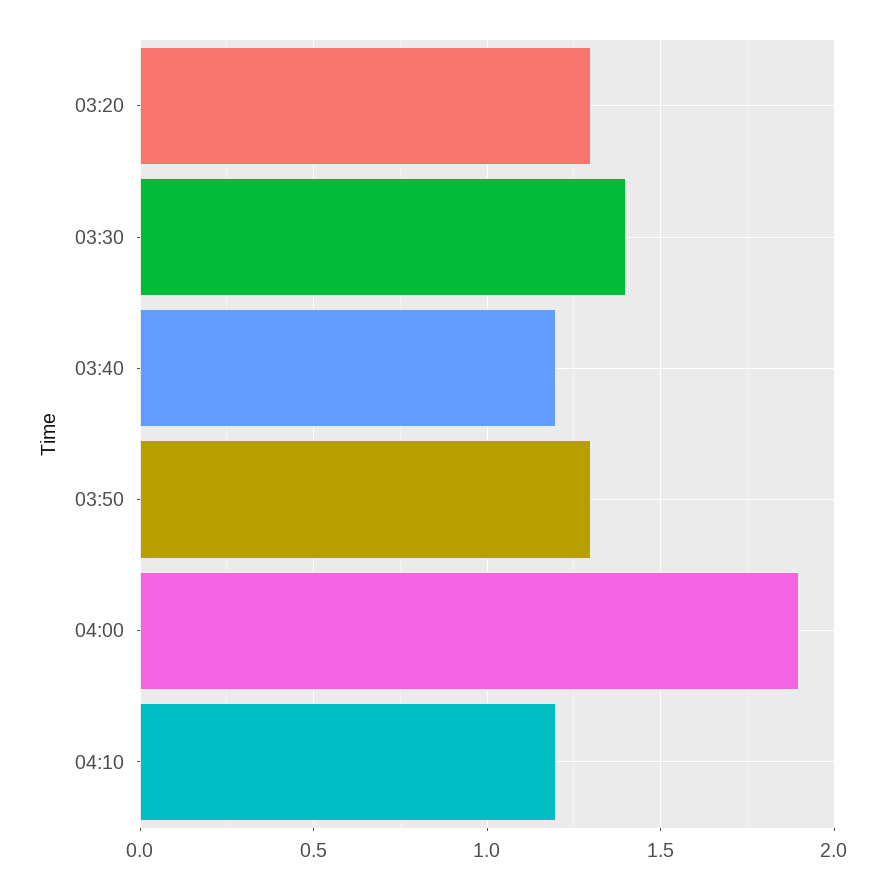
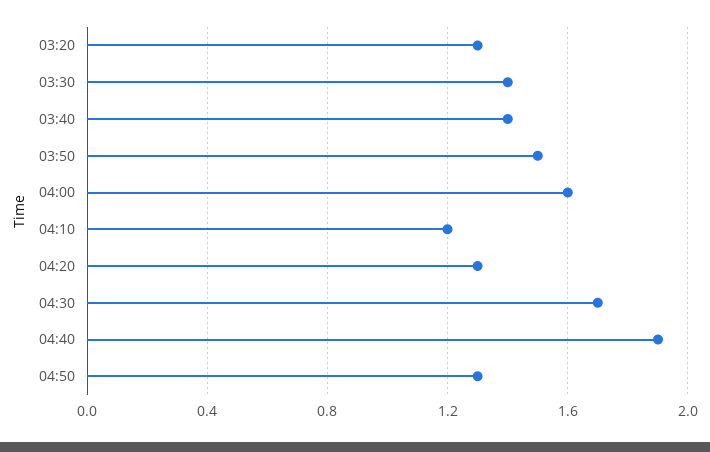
03:40: 1.2 -> 1.4
03:50: 1.3 -> 1.5
04:00: 1.9 -> 1.6
04:20: none -> 1.3
04:30: none -> 1.7
04:40: none -> 1.9
04:50: none -> 1.3

